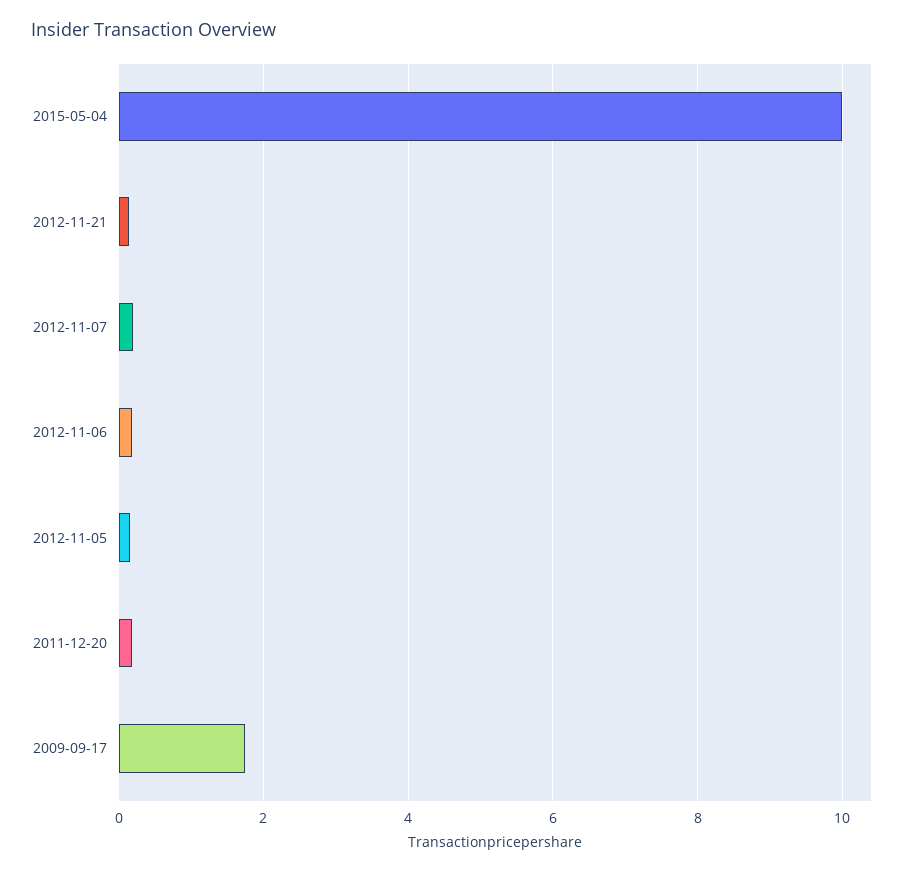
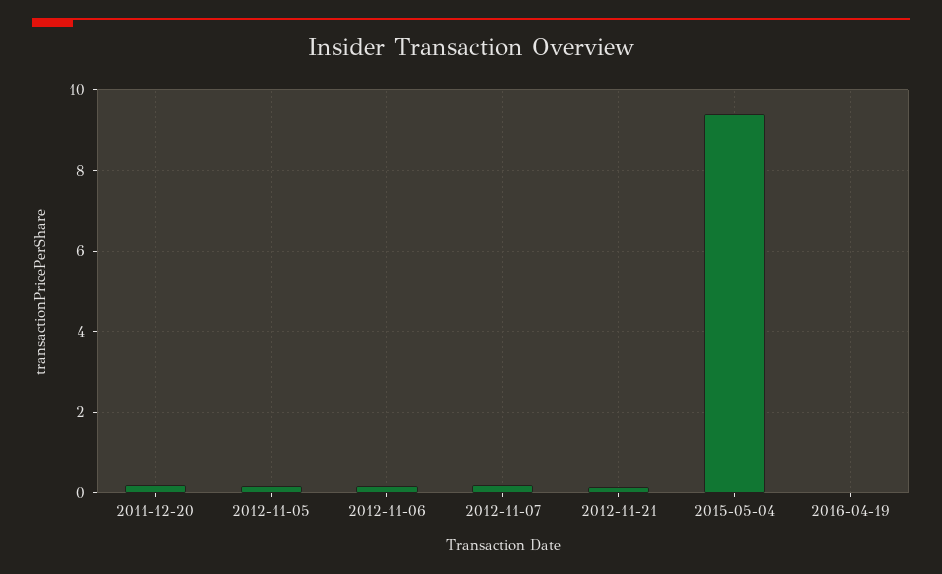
2015-05-04: 10 -> 9.4
2009-09-17: 1.8 -> none
2016-04-19: none -> 0

